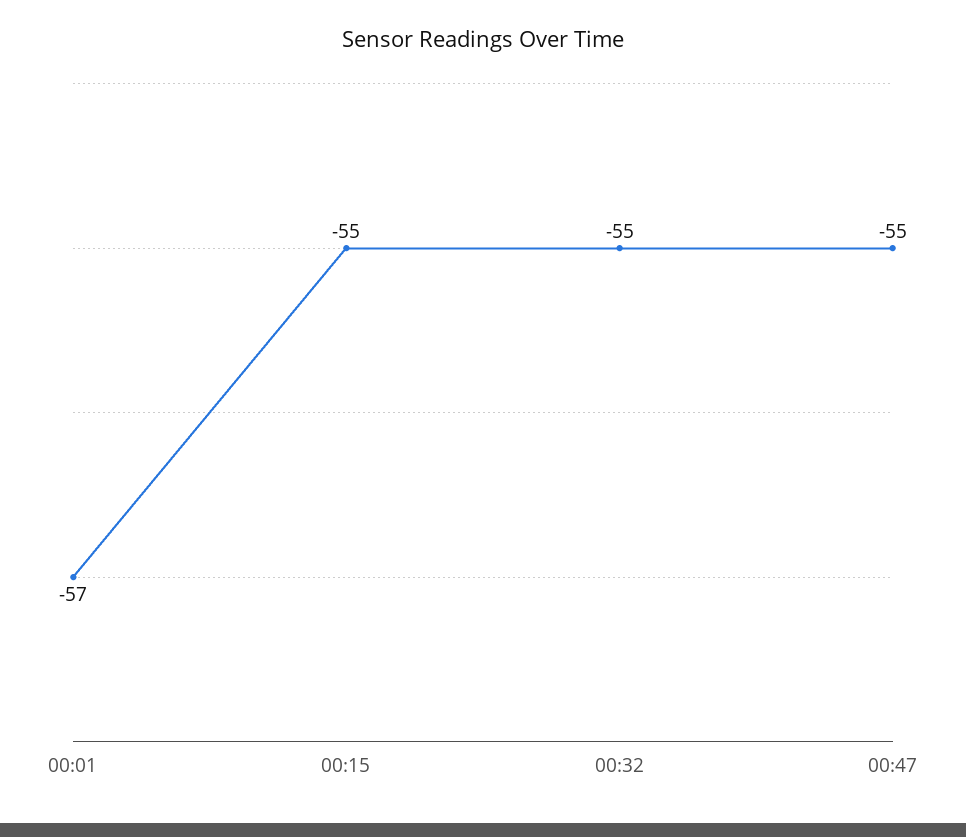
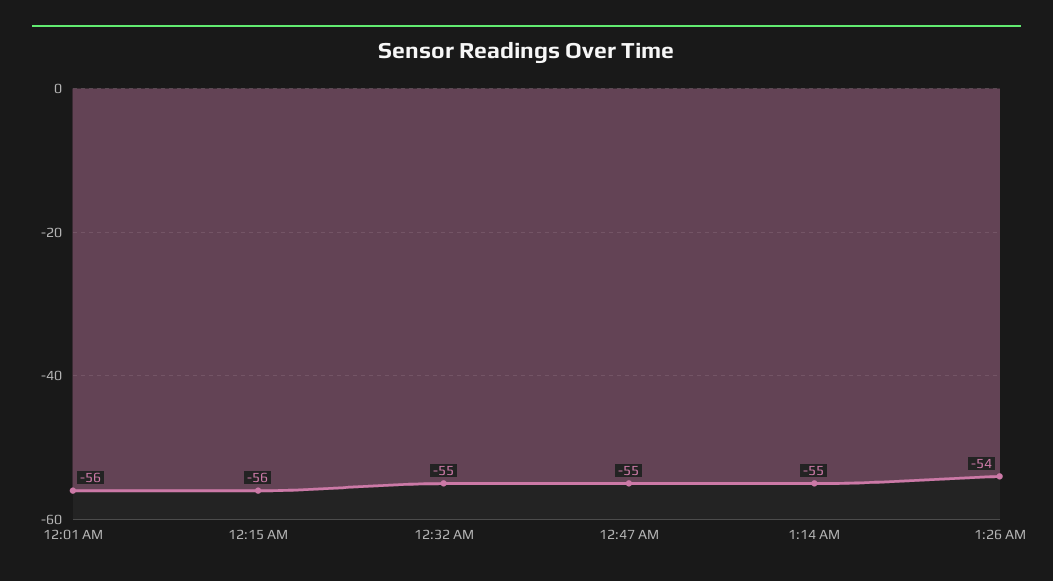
00:01: -57 -> -56
00:15: -55 -> -56
1:14 AM: none -> -55
1:26 AM: none -> -54

